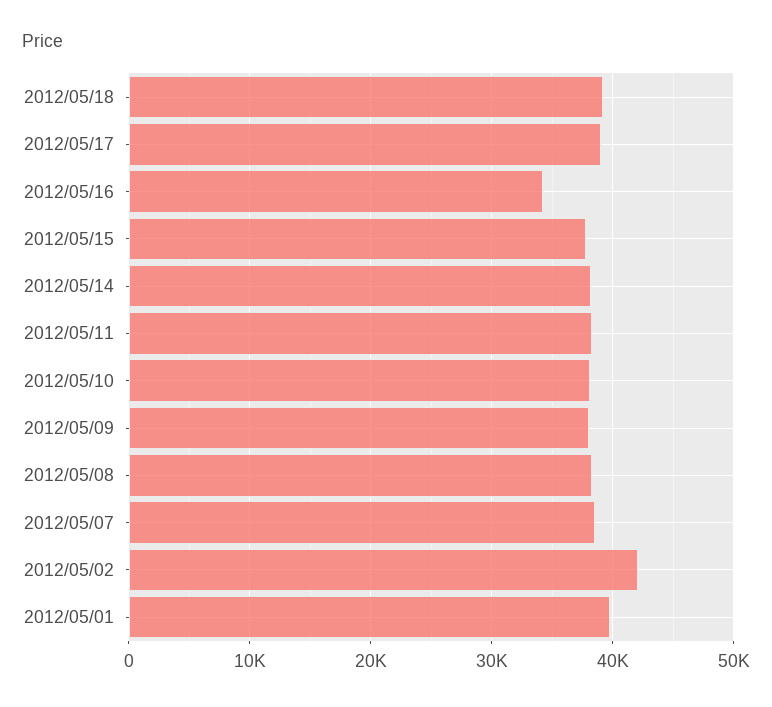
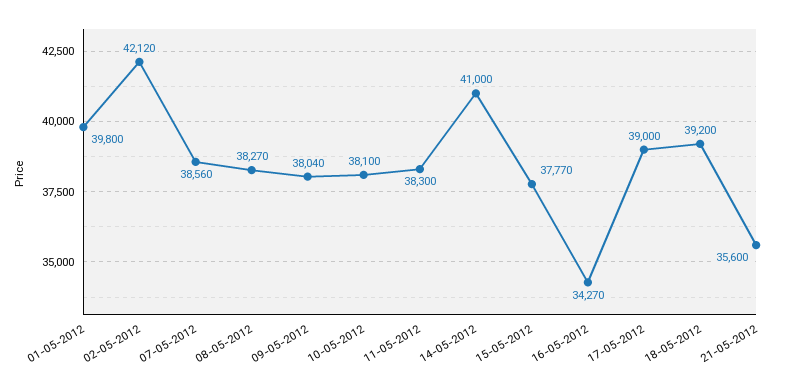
2012/05/14: 38000 -> 41000
21-05-2012: none -> 35600

